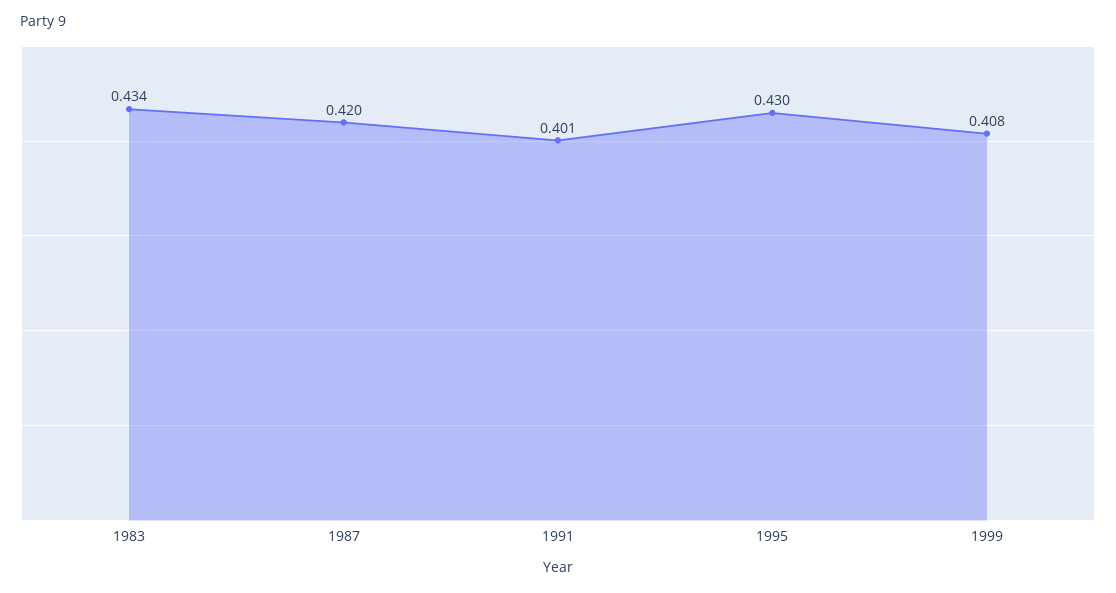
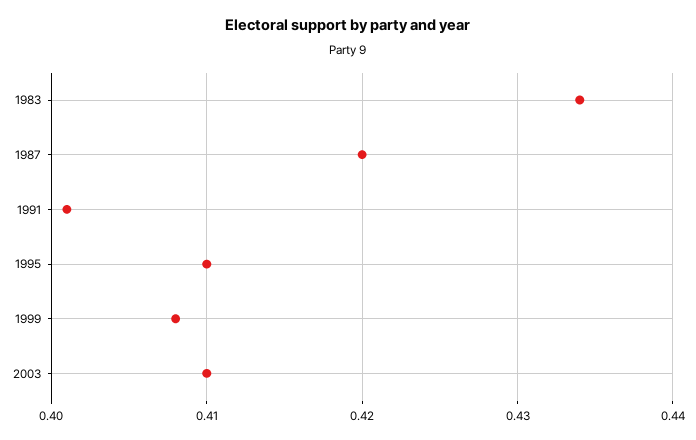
1995: 0.43 -> 0.41
2003: none -> 0.41

